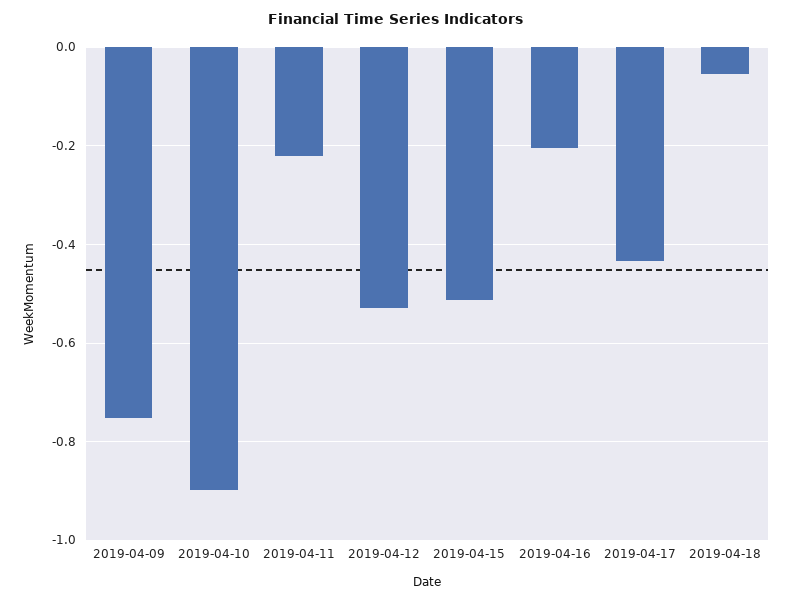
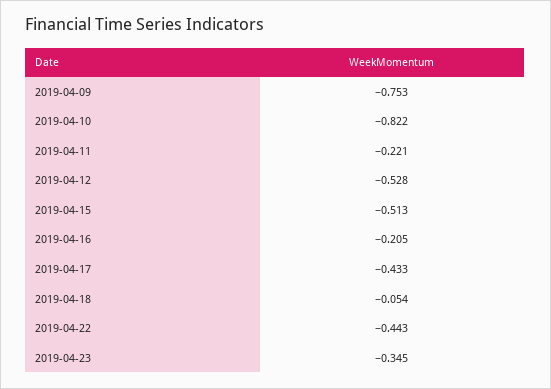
2019-04-10: -0.9 -> -0.822
2019-04-22: none -> -0.443
2019-04-23: none -> -0.345

